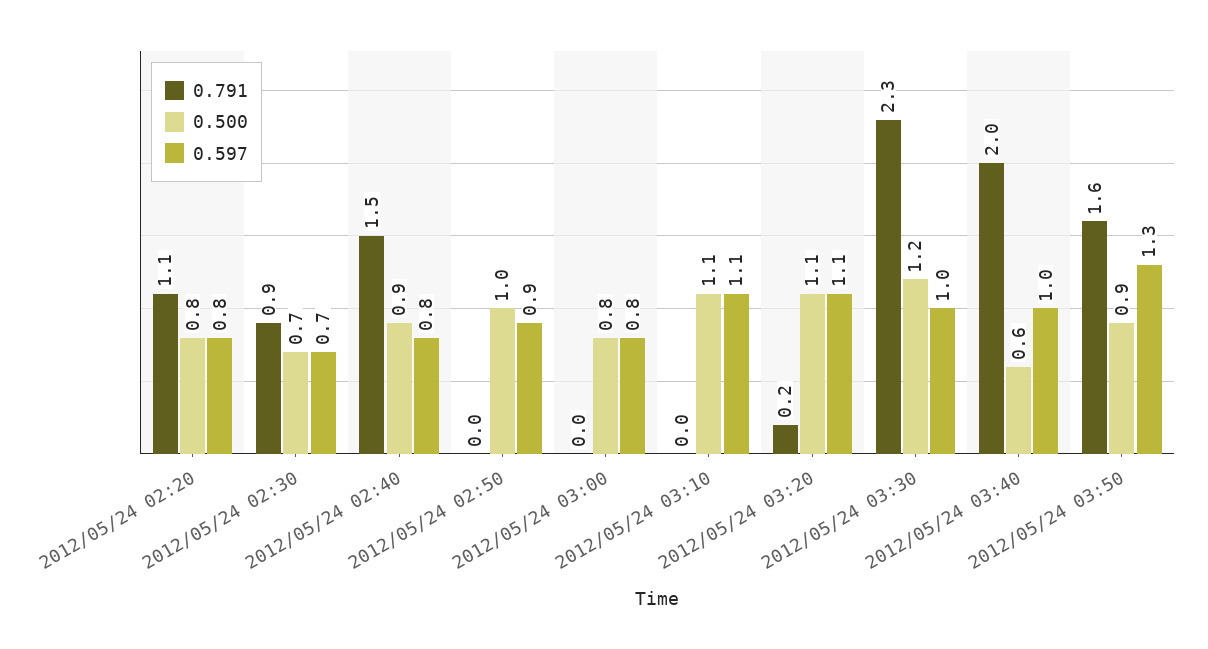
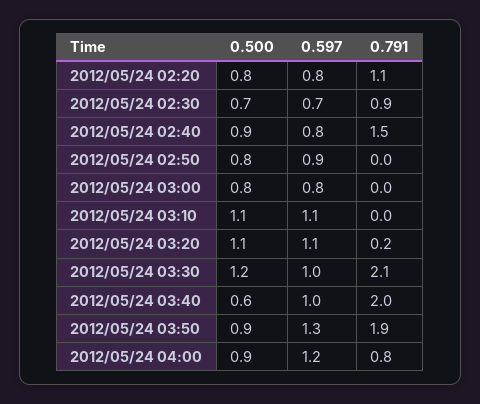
0.500, 2012/05/24 02:50: 1 -> 0.8
0.791, 2012/05/24 03:30: 2.3 -> 2.1
0.791, 2012/05/24 03:50: 1.6 -> 1.9
0.500, 2012/05/24 04:00: none -> 0.9
0.597, 2012/05/24 04:00: none -> 1.2
0.791, 2012/05/24 04:00: none -> 0.8

